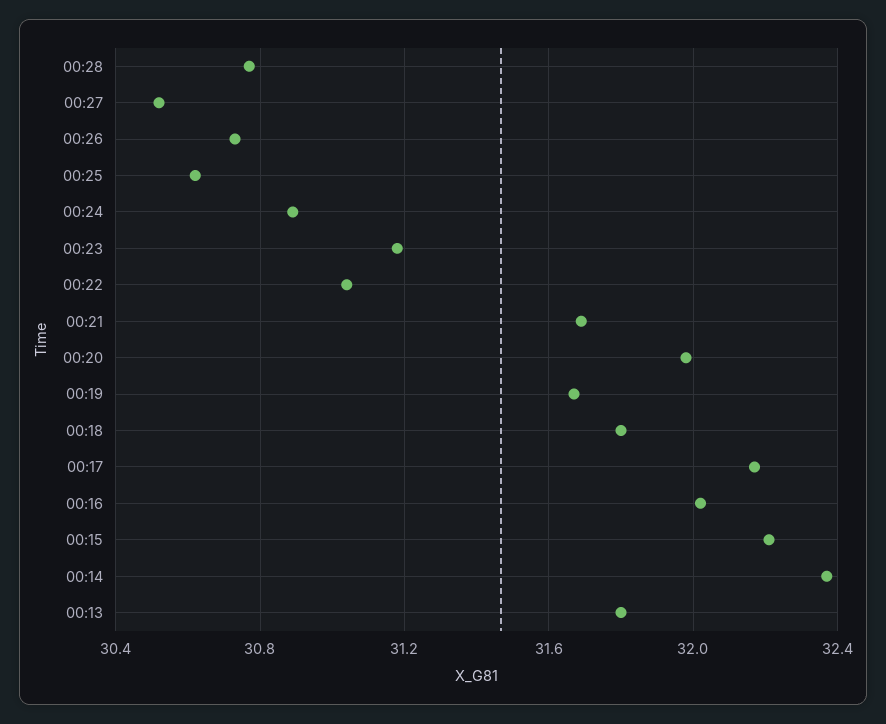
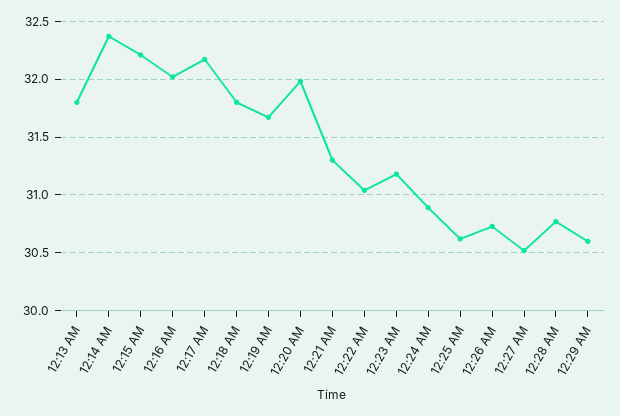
00:21: 31.7 -> 31.3
12:29 AM: none -> 30.6

